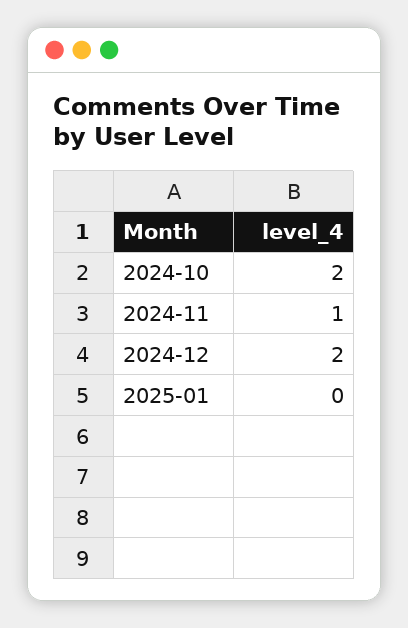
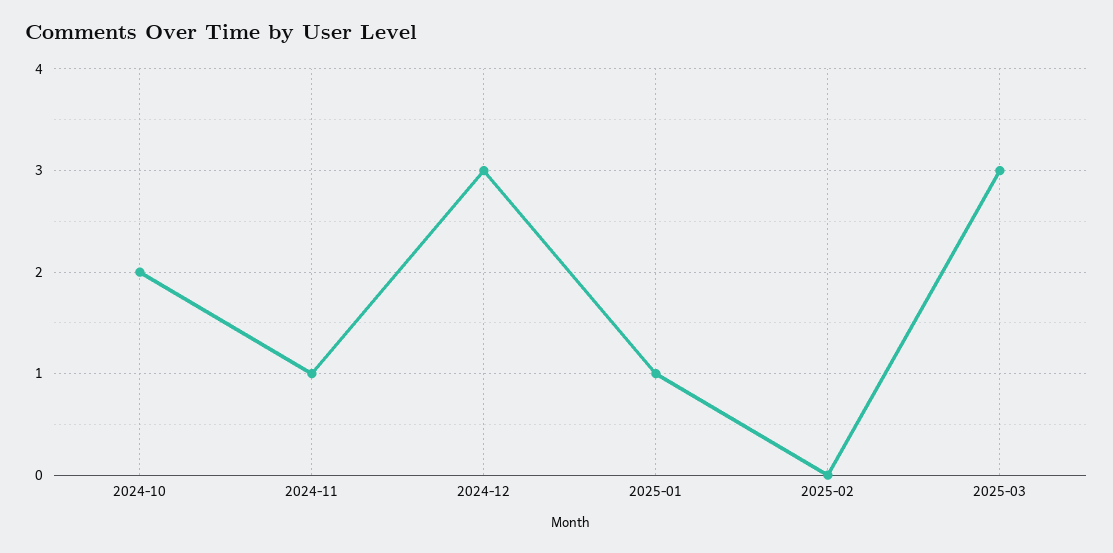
2024-12: 2 -> 3
2025-01: 0 -> 1
2025-02: none -> 0
2025-03: none -> 3

